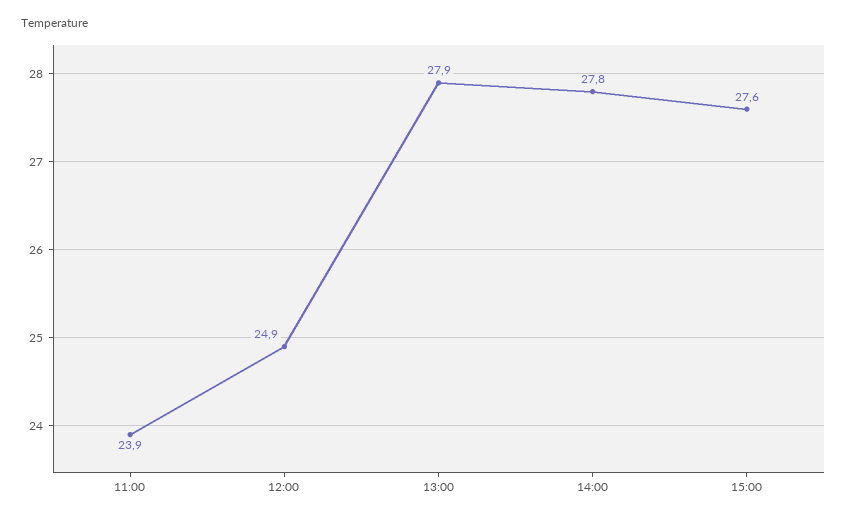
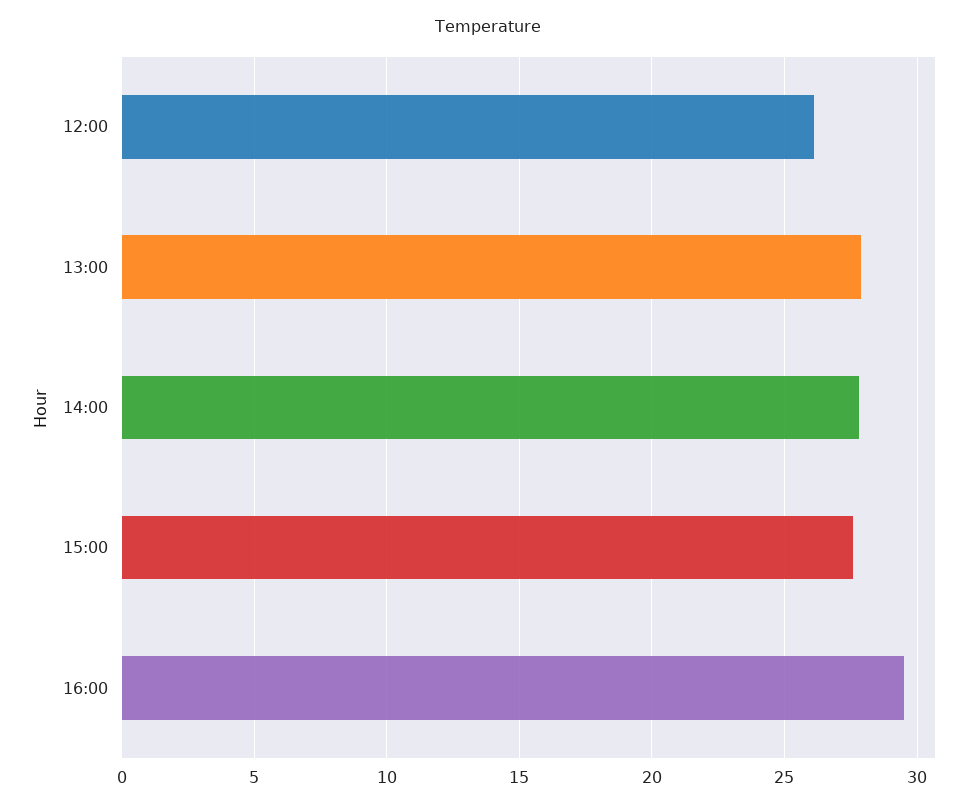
11:00: 23.9 -> none
12:00: 24.9 -> 26
16:00: none -> 29.5

